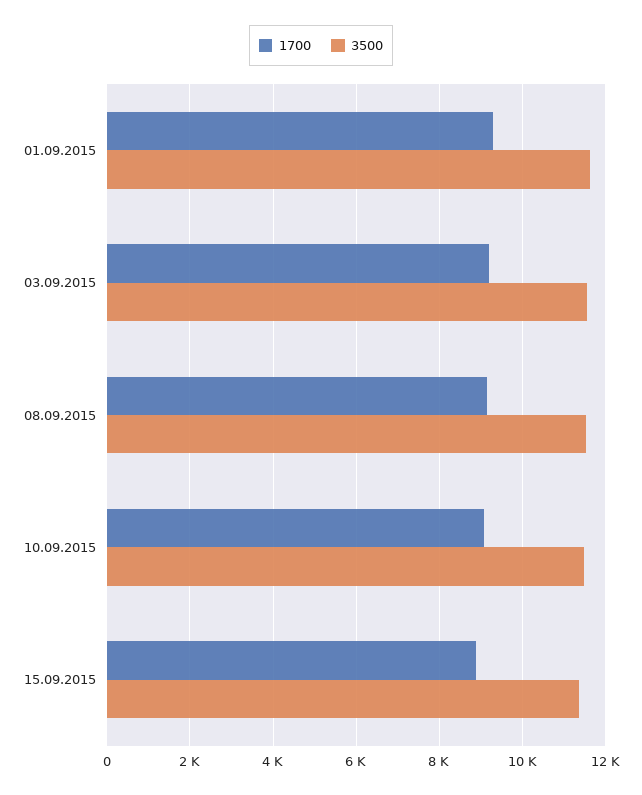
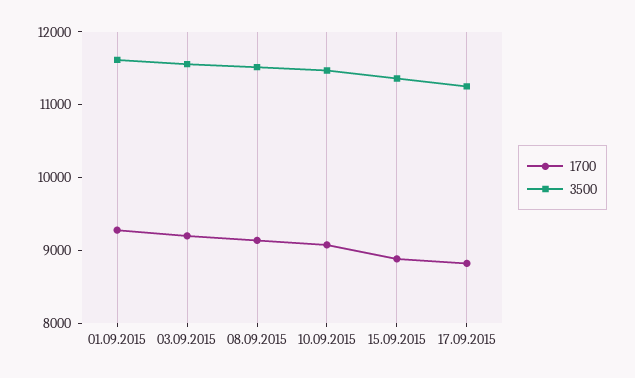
1700, 17.09.2015: none -> 8800
3500, 17.09.2015: none -> 11200

